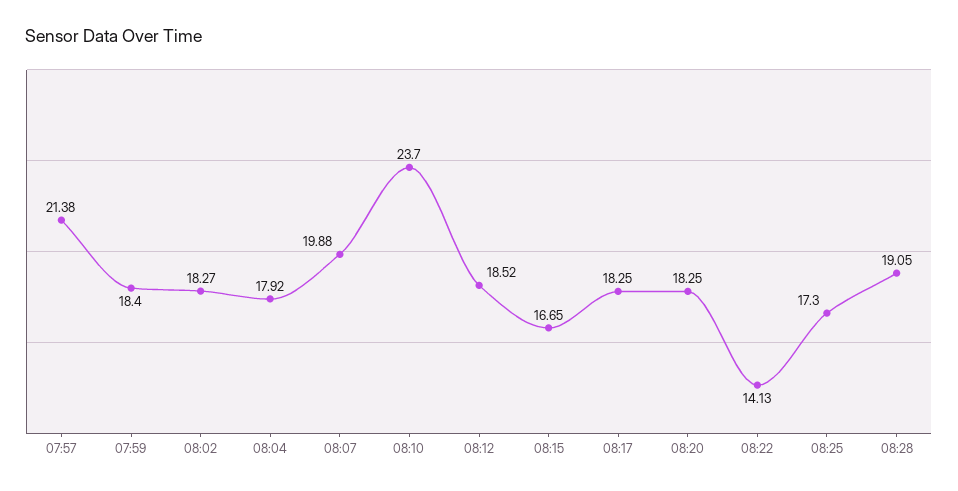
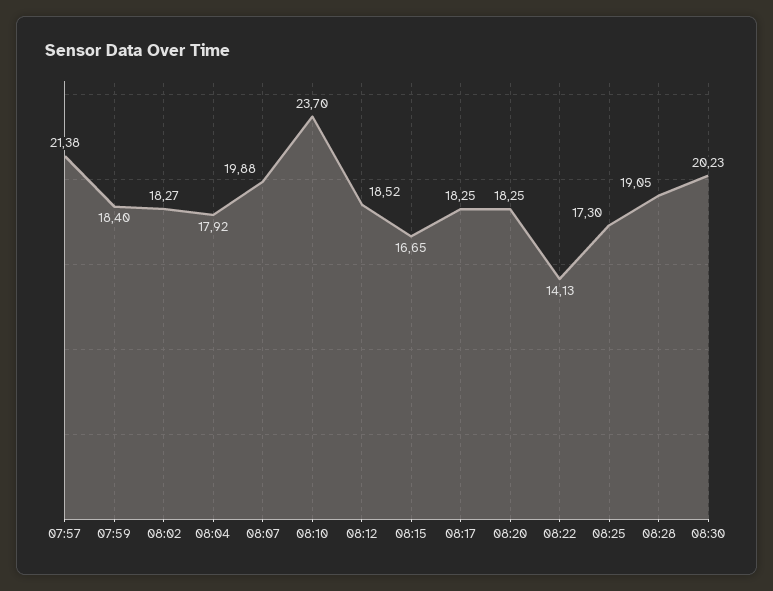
08:30: none -> 20.23

